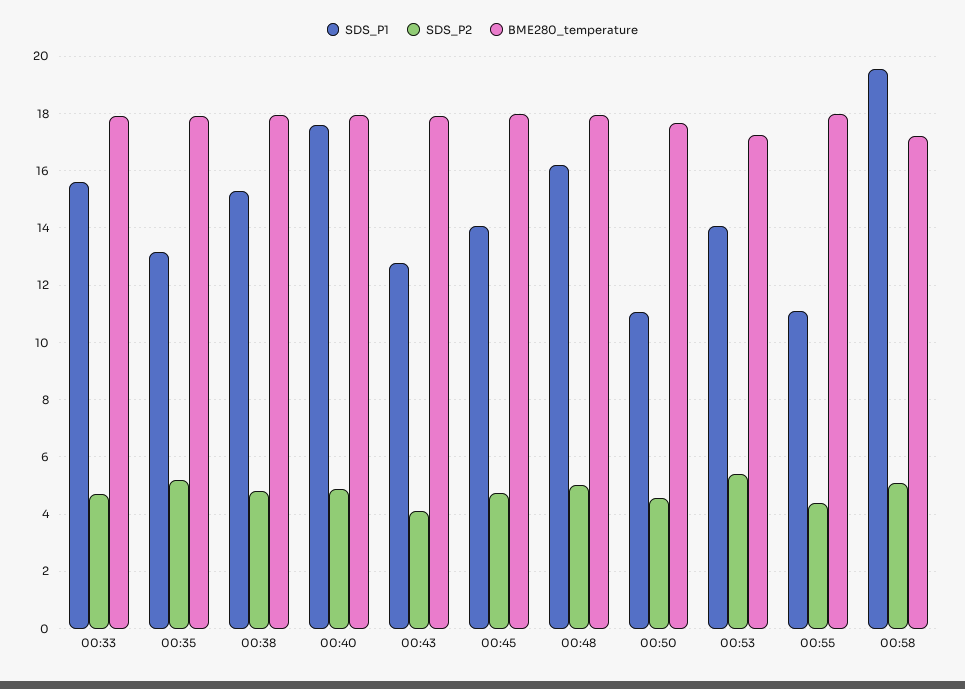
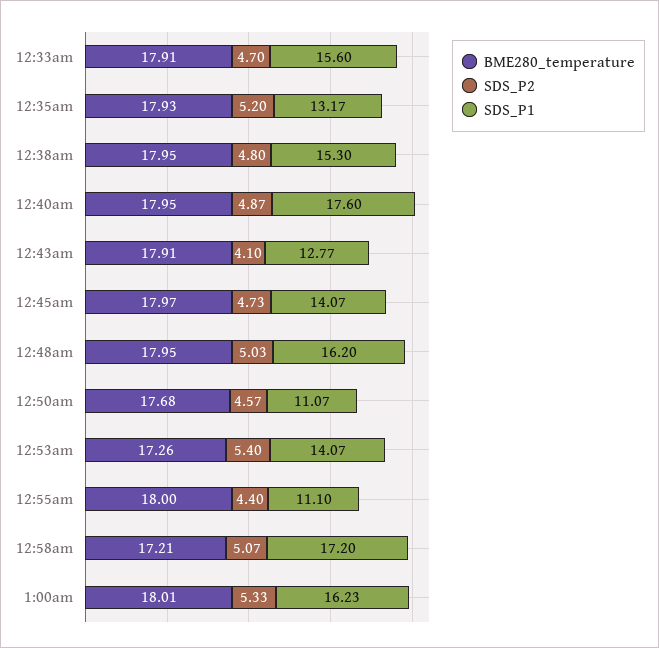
SDS_P1, 00:58: 19.5 -> 17.2
BME280_temperature, 1:00am: none -> 18.01
SDS_P2, 1:00am: none -> 5.33
SDS_P1, 1:00am: none -> 16.23

